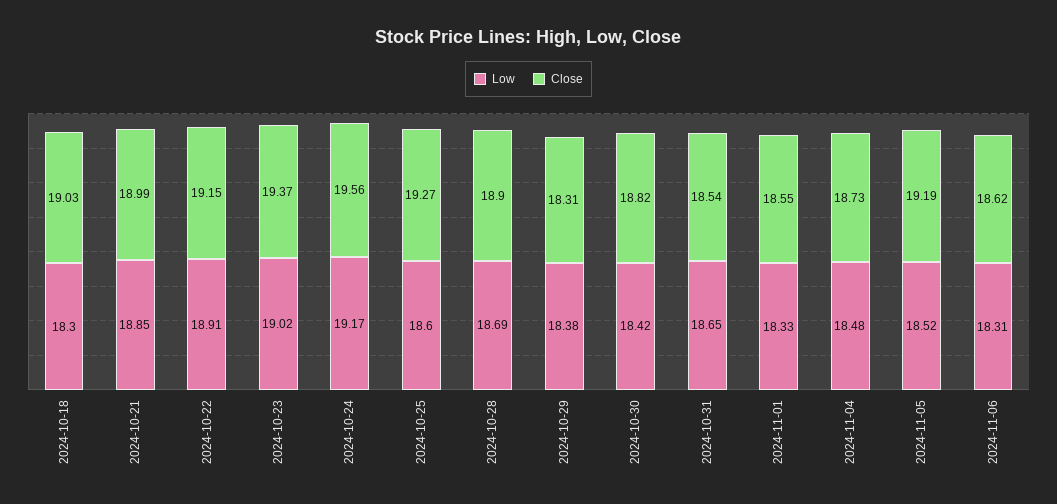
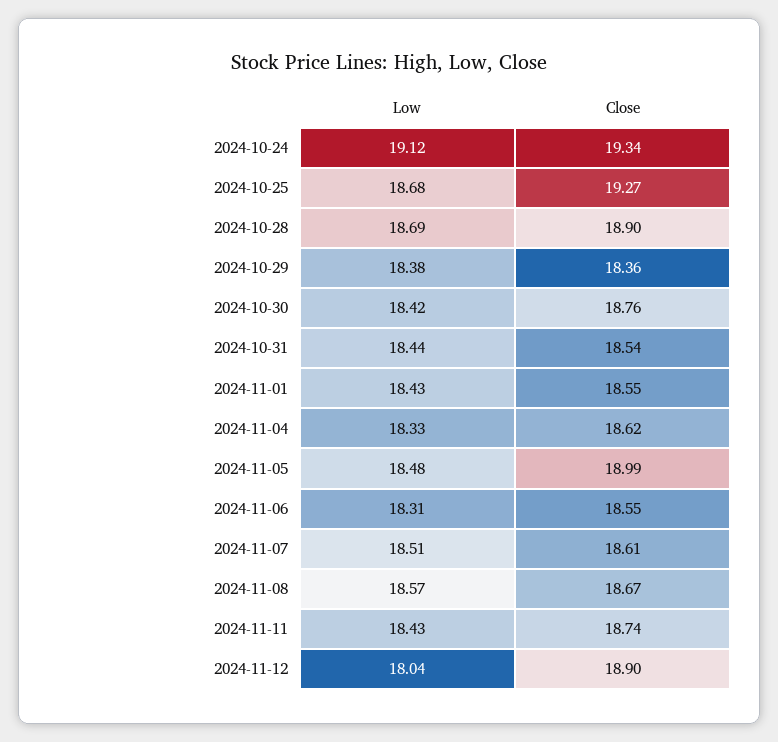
Low, 2024-10-18: 18.3 -> none
Close, 2024-10-18: 19.03 -> none
Low, 2024-10-21: 18.85 -> none
Close, 2024-10-21: 18.99 -> none
Low, 2024-10-22: 18.91 -> none
Close, 2024-10-22: 19.15 -> none
Low, 2024-10-23: 19.02 -> none
Close, 2024-10-23: 19.37 -> none
Low, 2024-10-24: 19.17 -> 19.12
Close, 2024-10-24: 19.56 -> 19.34
Low, 2024-10-25: 18.6 -> 18.68
Close, 2024-10-29: 18.31 -> 18.36
Close, 2024-10-30: 18.82 -> 18.76
Low, 2024-10-31: 18.65 -> 18.44
Low, 2024-11-01: 18.33 -> 18.43
Low, 2024-11-04: 18.48 -> 18.33
Close, 2024-11-04: 18.73 -> 18.62
Low, 2024-11-05: 18.52 -> 18.48
Close, 2024-11-05: 19.19 -> 18.99
Close, 2024-11-06: 18.62 -> 18.55
Low, 2024-11-07: none -> 18.51
Close, 2024-11-07: none -> 18.61
Low, 2024-11-08: none -> 18.57
Close, 2024-11-08: none -> 18.67
Low, 2024-11-11: none -> 18.43
Close, 2024-11-11: none -> 18.74
Low, 2024-11-12: none -> 18.04
Close, 2024-11-12: none -> 18.9

